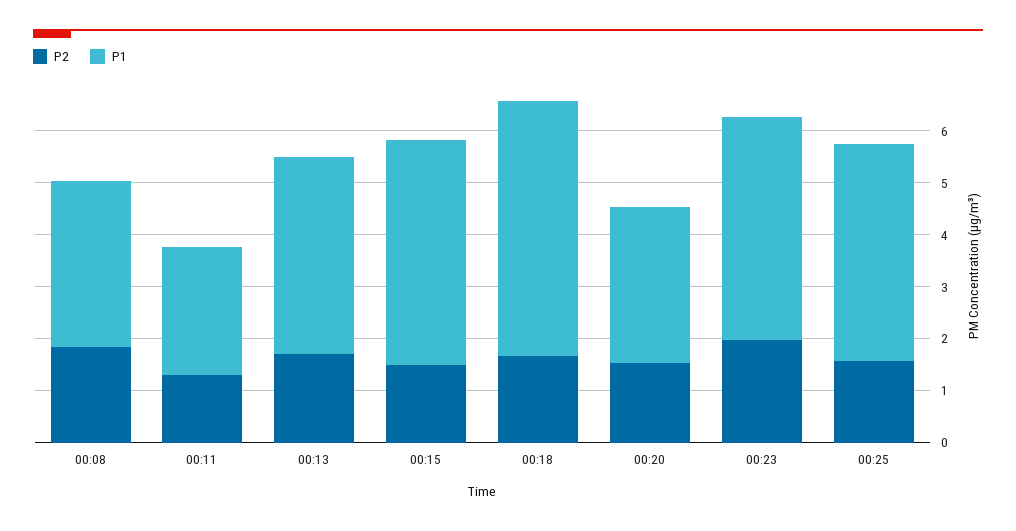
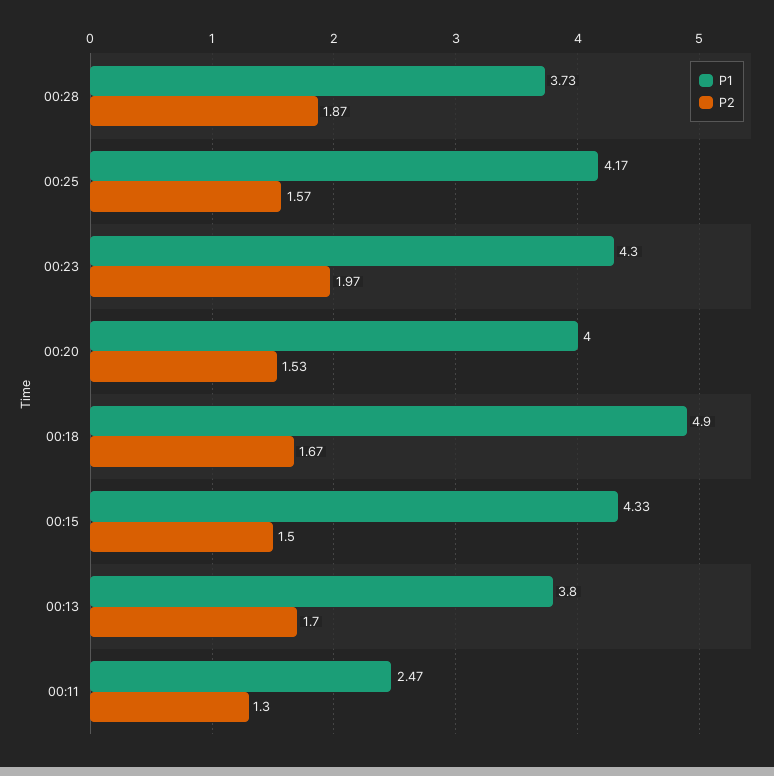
P2, 00:08: 1.8 -> none
P1, 00:08: 3.2 -> none
P1, 00:20: 3 -> 4
P1, 00:28: none -> 3.73
P2, 00:28: none -> 1.87

